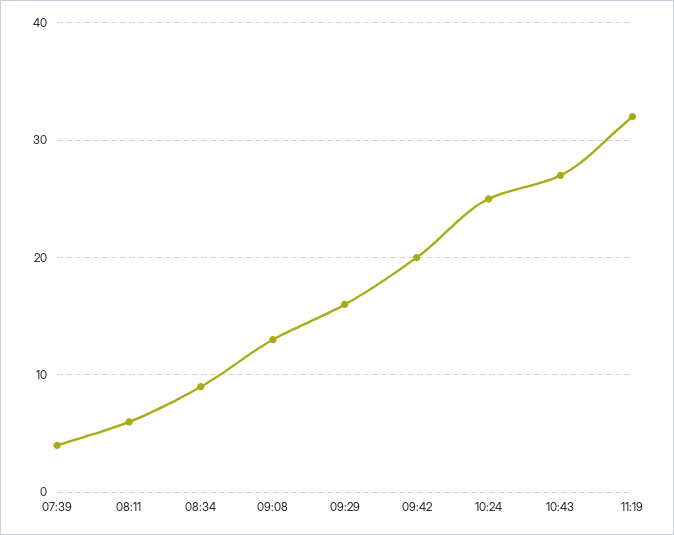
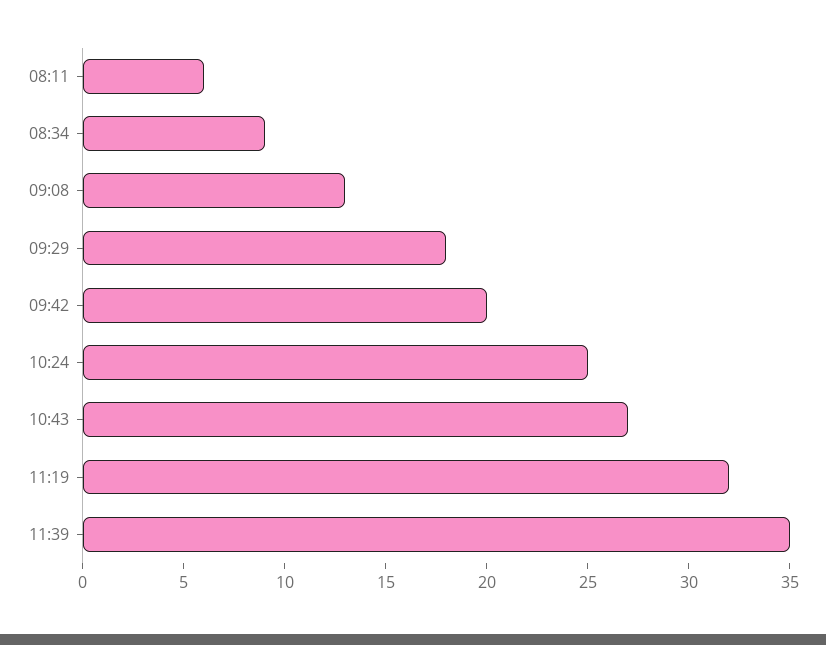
07:39: 4 -> none
09:29: 16 -> 18
11:39: none -> 35

